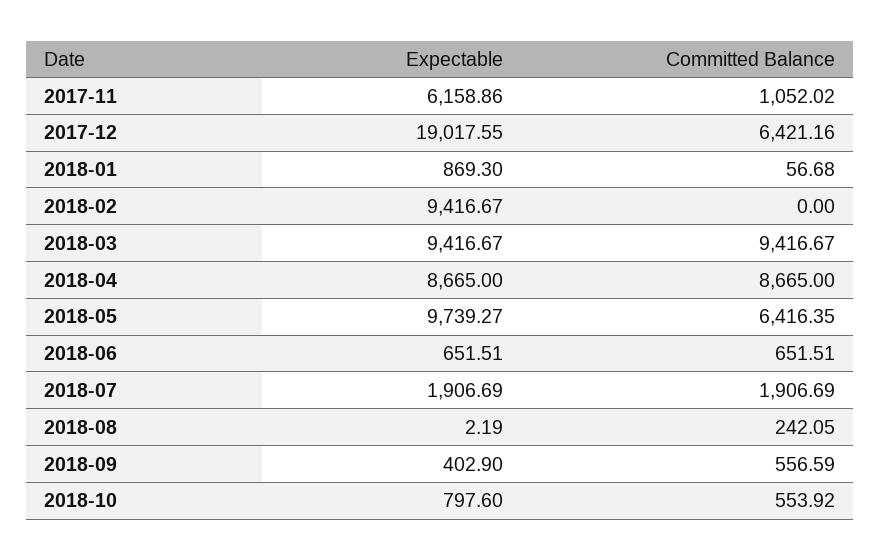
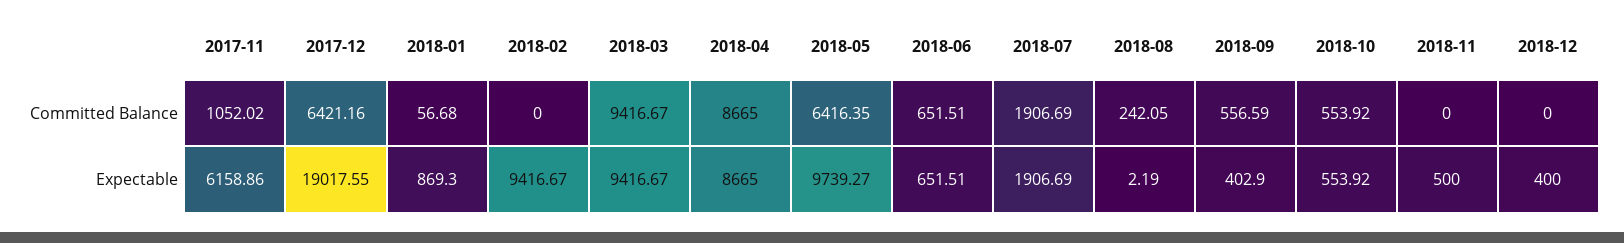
Expectable, 2018-10: 797.6 -> 553.92
Committed Balance, 2018-11: none -> 0
Committed Balance, 2018-12: none -> 0
Expectable, 2018-11: none -> 500
Expectable, 2018-12: none -> 400

